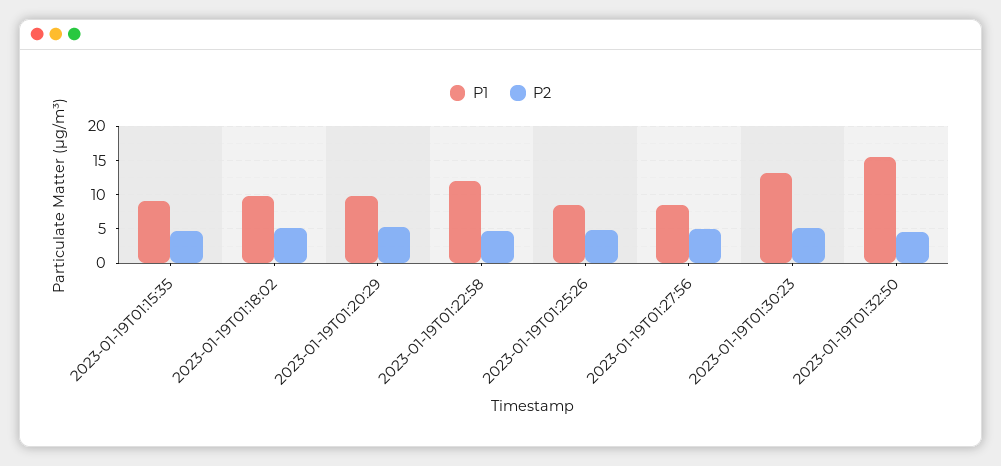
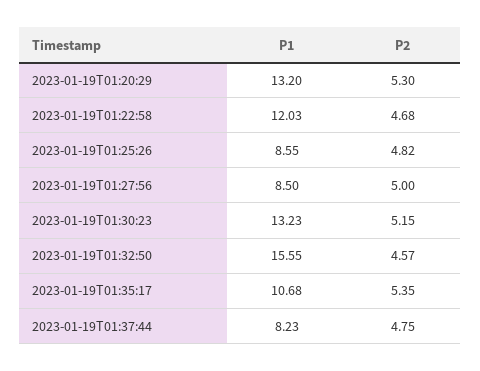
P1, 2023-01-19T01:15:35: 9 -> none
P2, 2023-01-19T01:15:35: 5 -> none
P1, 2023-01-19T01:18:02: 10 -> none
P2, 2023-01-19T01:18:02: 5 -> none
P1, 2023-01-19T01:20:29: 10 -> 13.2
P1, 2023-01-19T01:35:17: none -> 10.68
P2, 2023-01-19T01:35:17: none -> 5.35
P1, 2023-01-19T01:37:44: none -> 8.23
P2, 2023-01-19T01:37:44: none -> 4.75

